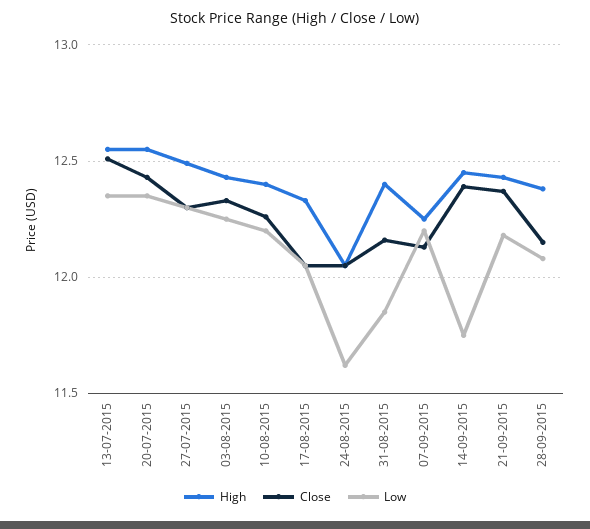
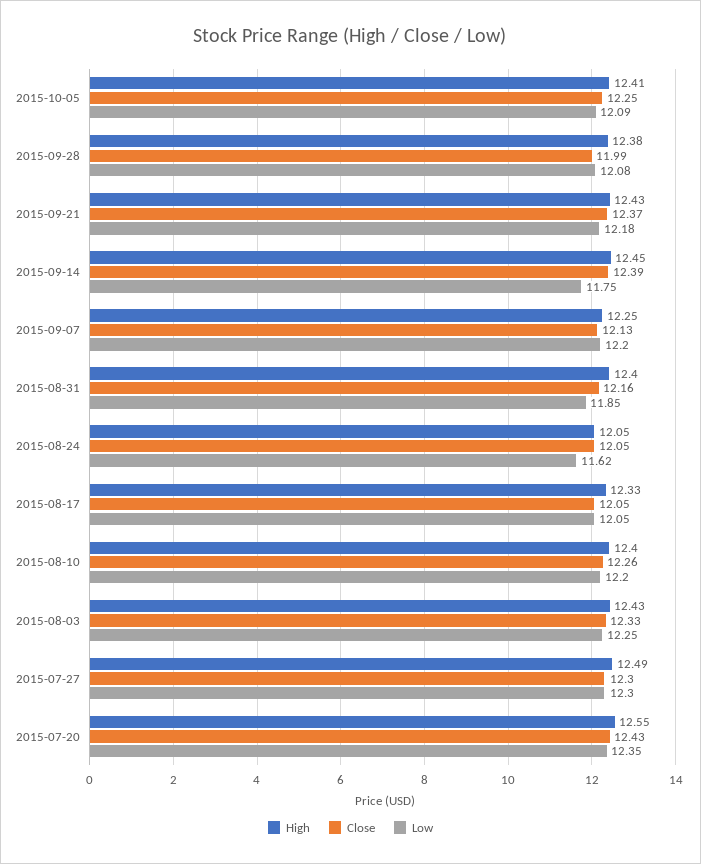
High, 13-07-2015: 12.55 -> none
Close, 13-07-2015: 12.5 -> none
Low, 13-07-2015: 12.35 -> none
Close, 28-09-2015: 12.15 -> 11.99
High, 2015-10-05: none -> 12.41
Close, 2015-10-05: none -> 12.25
Low, 2015-10-05: none -> 12.09

